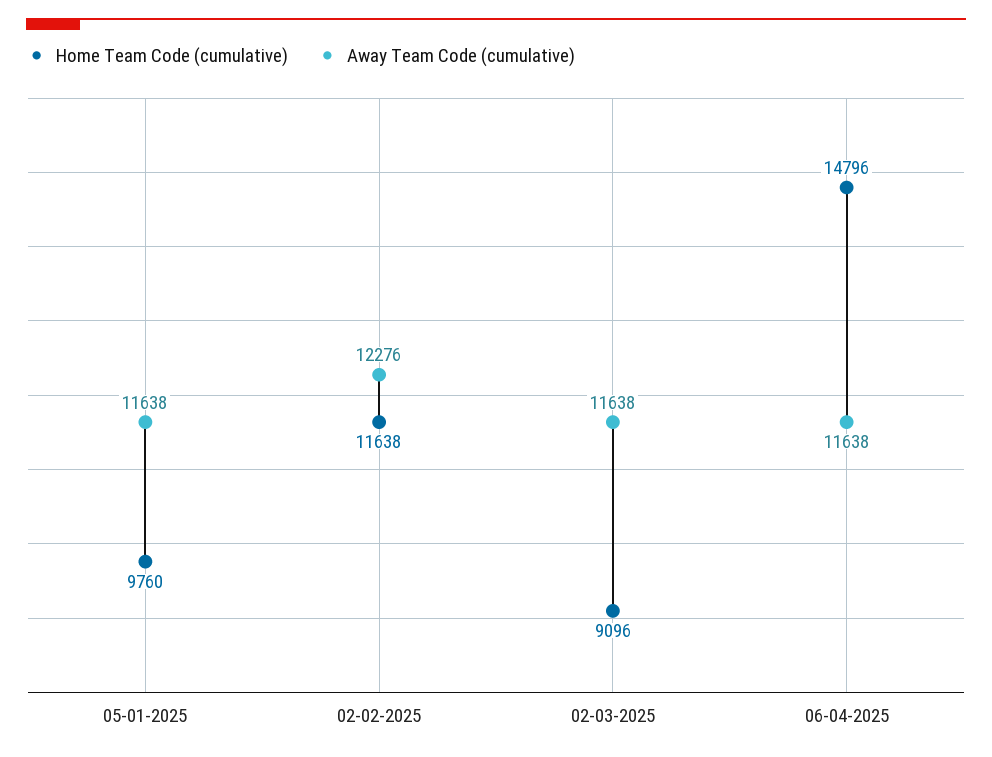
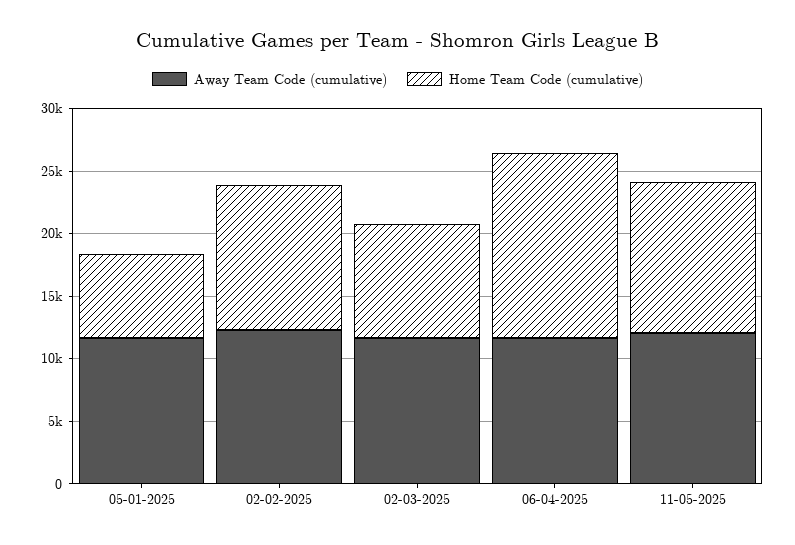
Home Team Code (cumulative), 05-01-2025: 9760 -> 7000
Away Team Code (cumulative), 11-05-2025: none -> 12000
Home Team Code (cumulative), 11-05-2025: none -> 12000

